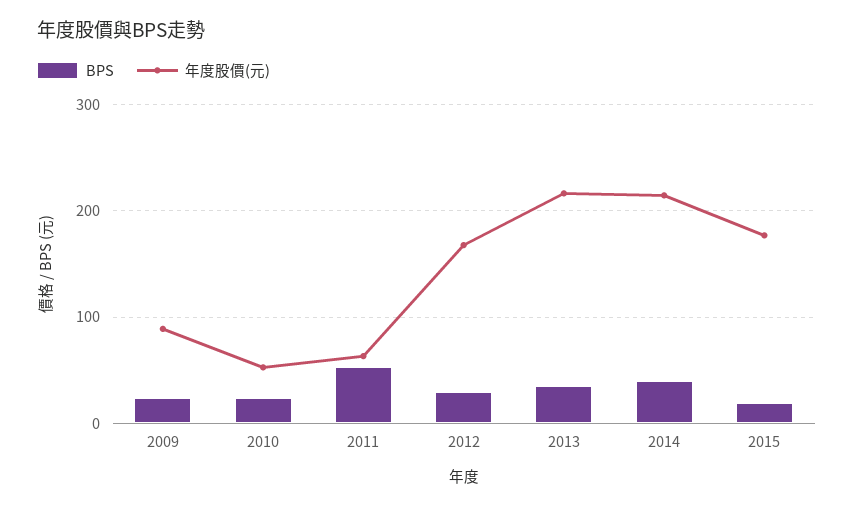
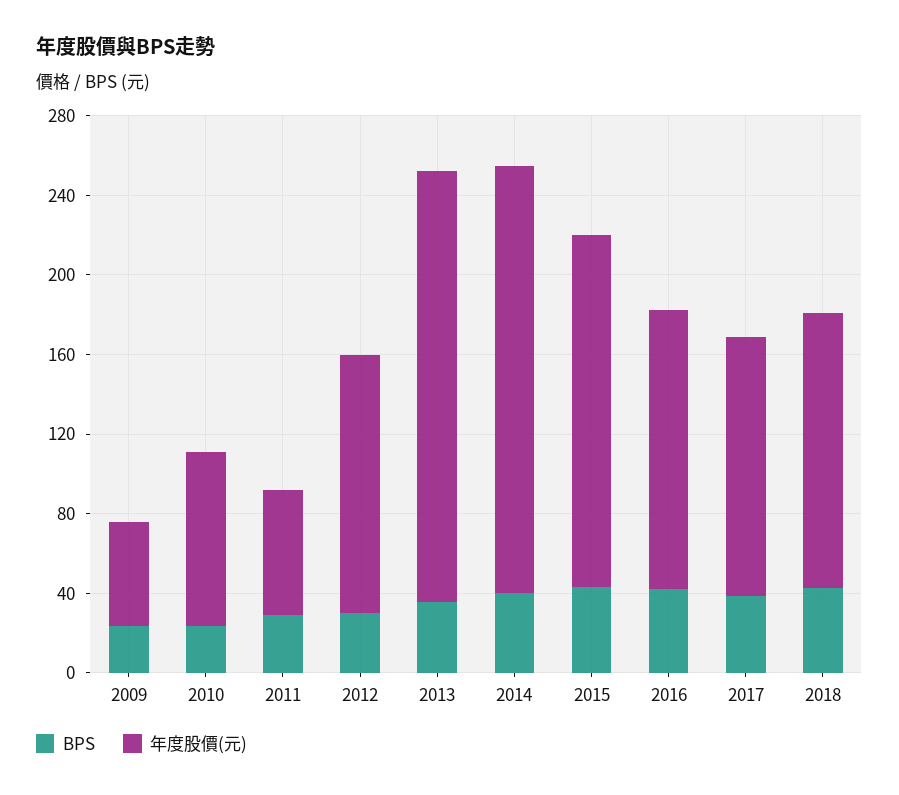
年度股價(元), 2009: 90 -> 50
年度股價(元), 2010: 50 -> 90
BPS, 2011: 50 -> 30
年度股價(元), 2012: 170 -> 130
BPS, 2015: 20 -> 40
BPS, 2016: none -> 40
年度股價(元), 2016: none -> 140
BPS, 2017: none -> 40
年度股價(元), 2017: none -> 130
BPS, 2018: none -> 40
年度股價(元), 2018: none -> 140

